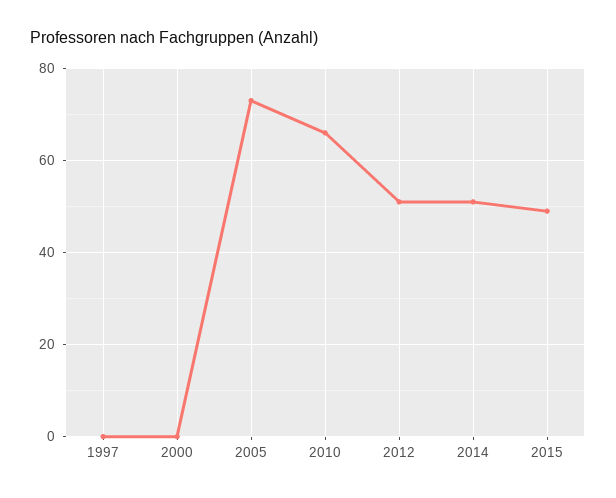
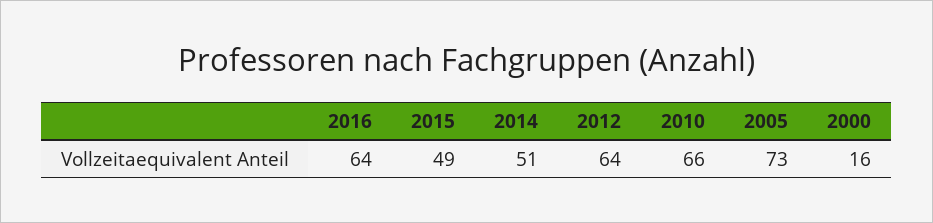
1997: 0 -> none
2000: 0 -> 16
2012: 50 -> 64
2016: none -> 64

